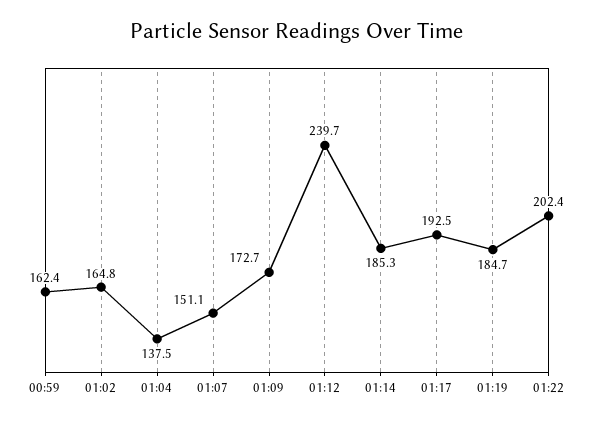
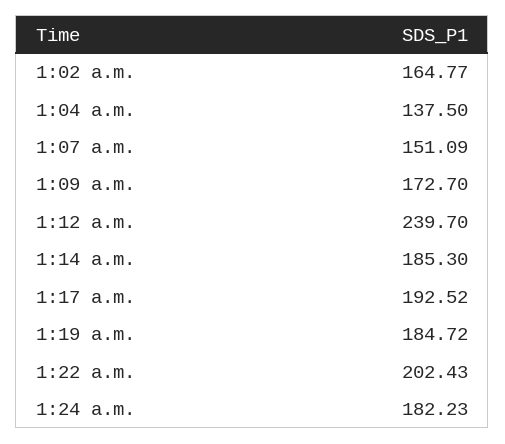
00:59: 162.4 -> none
1:24 a.m.: none -> 182.23

